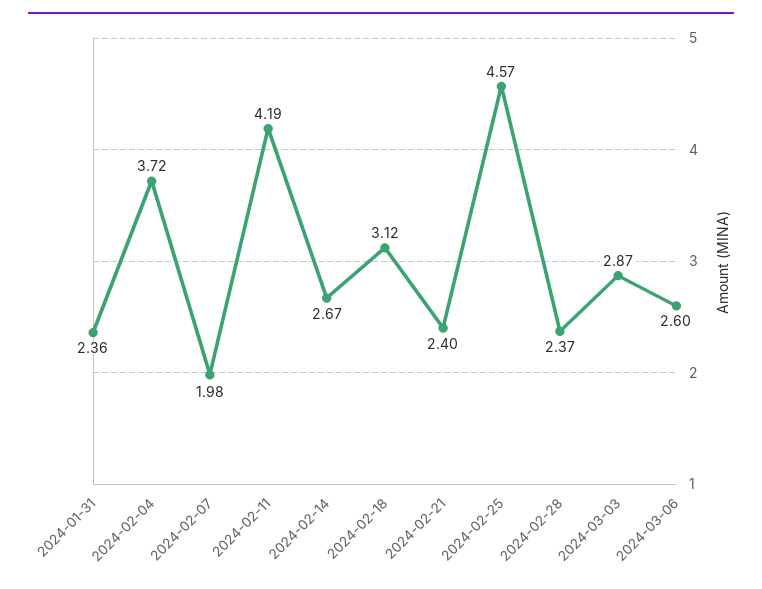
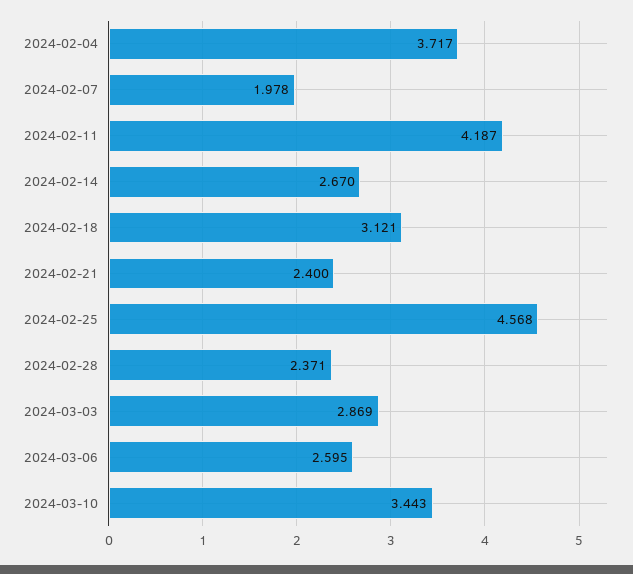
2024-01-31: 2.36 -> none
2024-03-10: none -> 3.443

